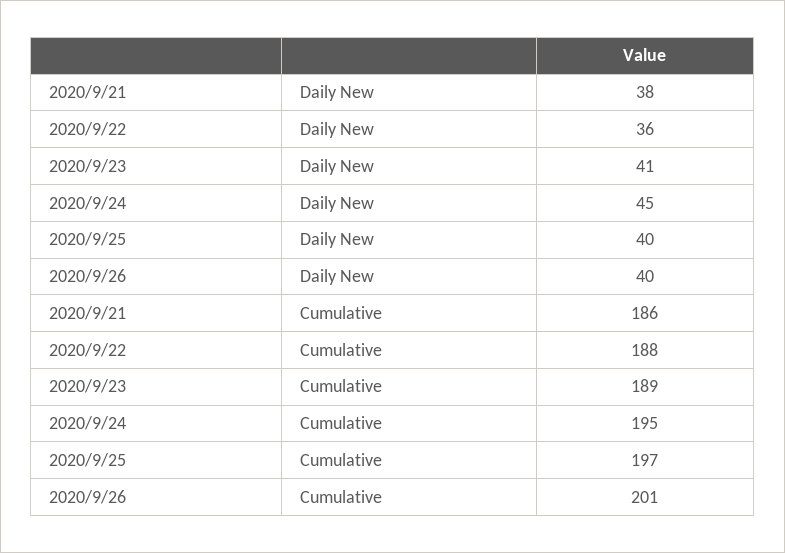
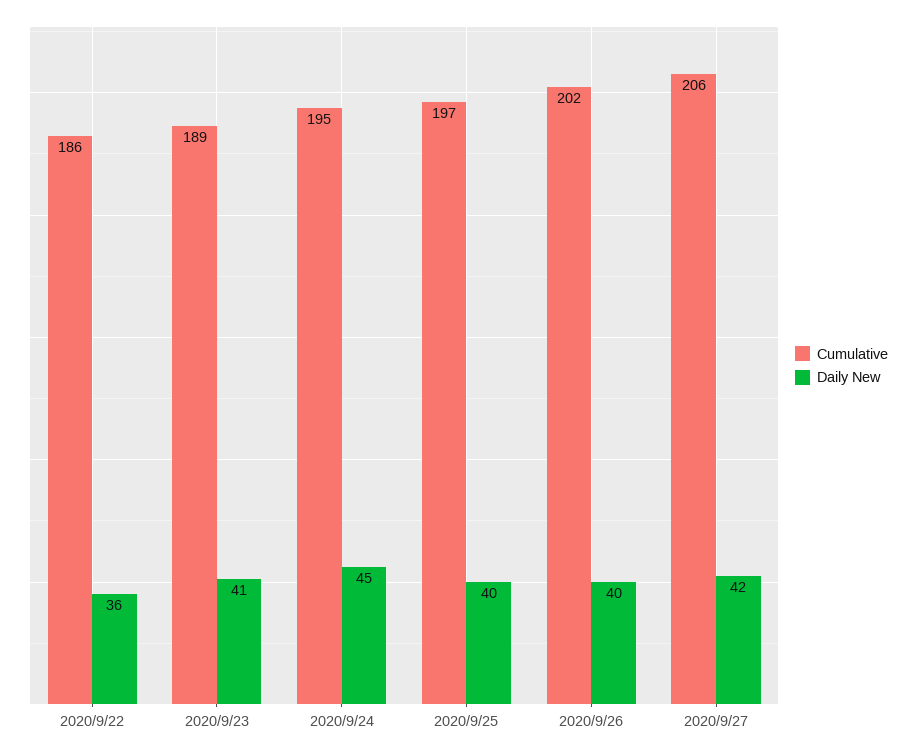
Daily New, 2020/9/21: 38 -> none
Cumulative, 2020/9/21: 186 -> none
Cumulative, 2020/9/22: 188 -> 186
Cumulative, 2020/9/26: 201 -> 202
Cumulative, 2020/9/27: none -> 206
Daily New, 2020/9/27: none -> 42

